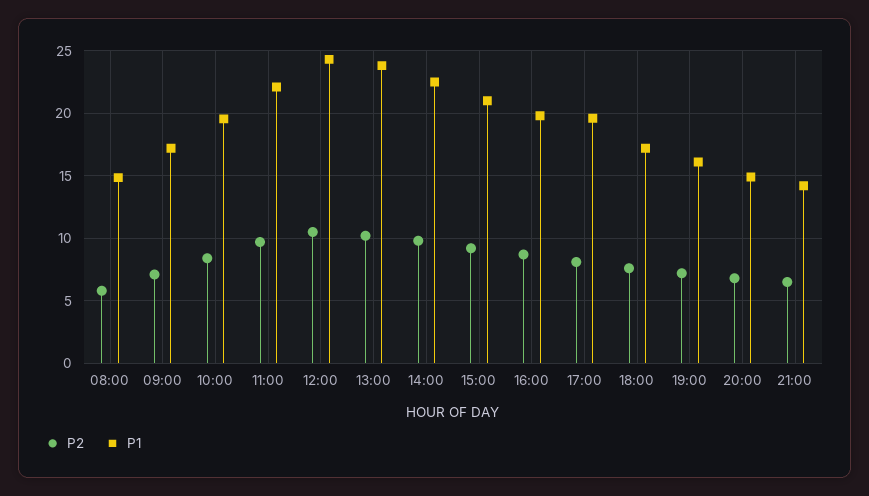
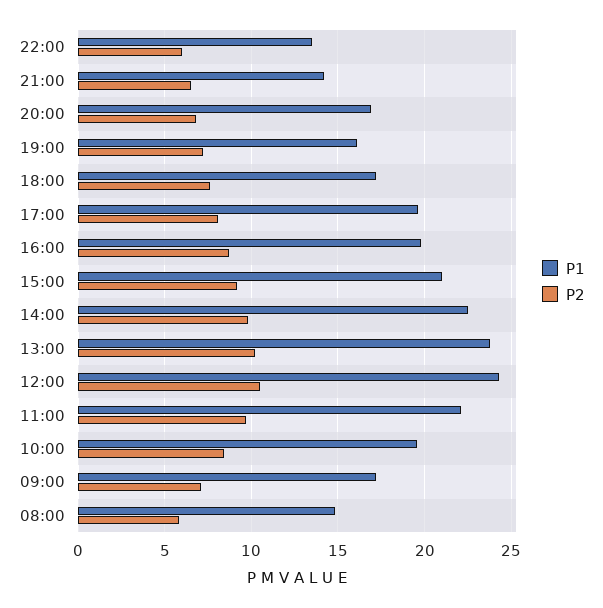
P1, 20:00: 15 -> 17
P1, 22:00: none -> 13.5
P2, 22:00: none -> 6

